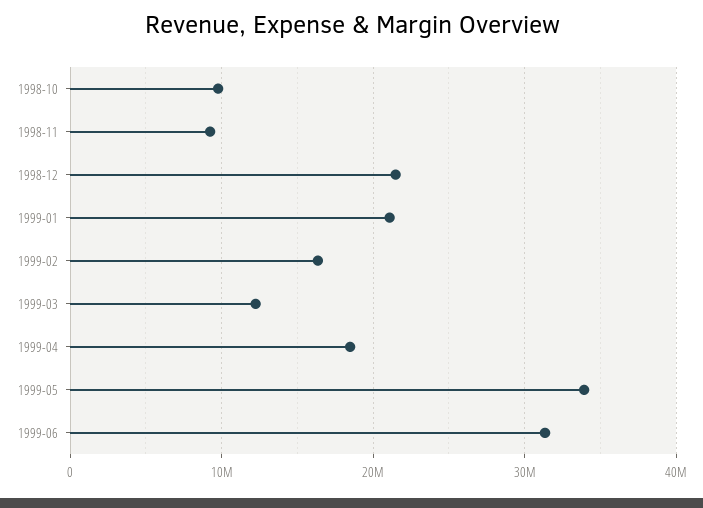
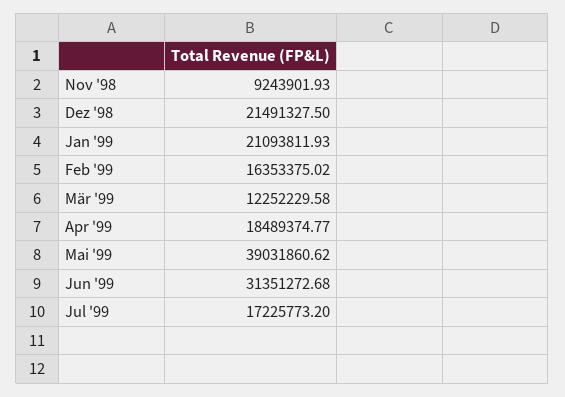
1998-10: 10000000 -> none
1999-05: 34000000 -> 39031860.62
Jul '99: none -> 17225773.2

